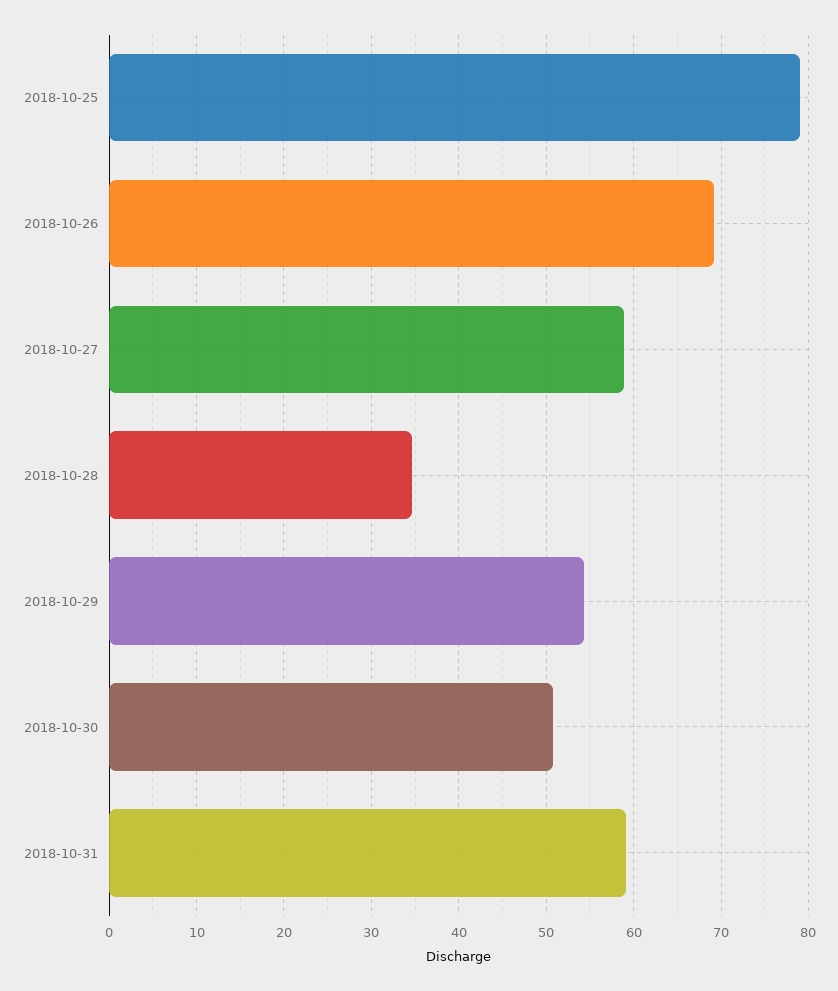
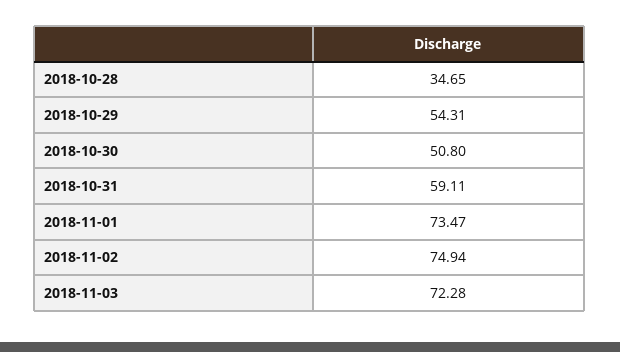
2018-10-25: 79 -> none
2018-10-26: 69 -> none
2018-10-27: 59 -> none
2018-11-01: none -> 73.47
2018-11-02: none -> 74.94
2018-11-03: none -> 72.28

